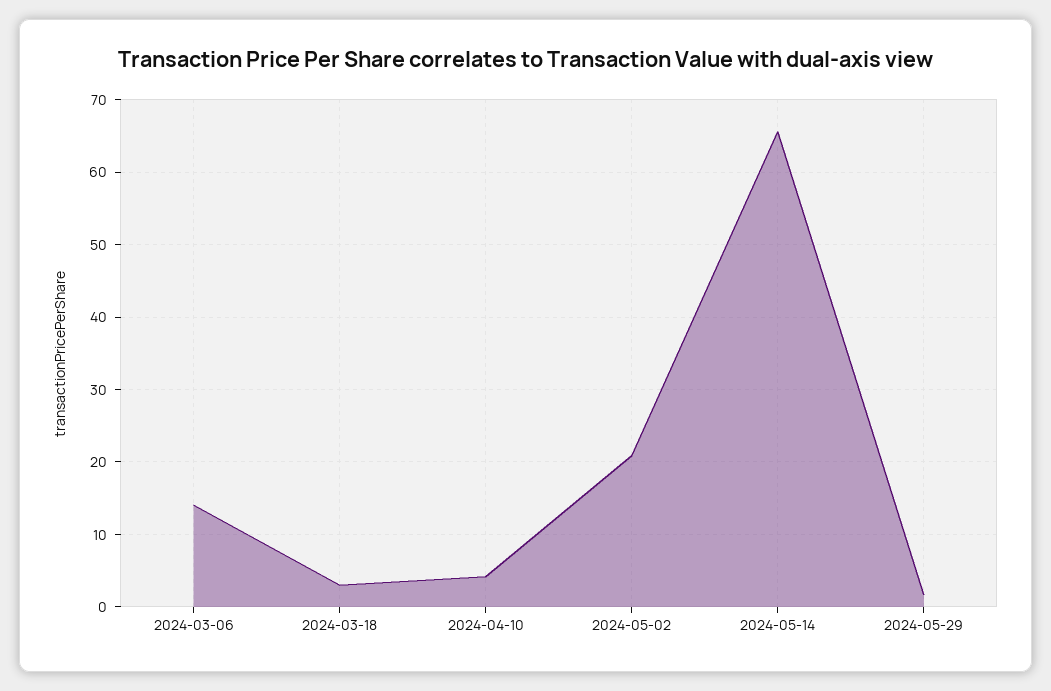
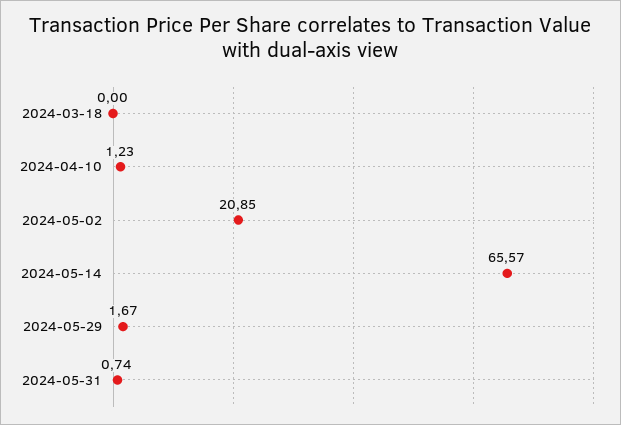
2024-03-06: 14 -> none
2024-03-18: 3 -> 0
2024-04-10: 4 -> 1.23
2024-05-31: none -> 0.74

